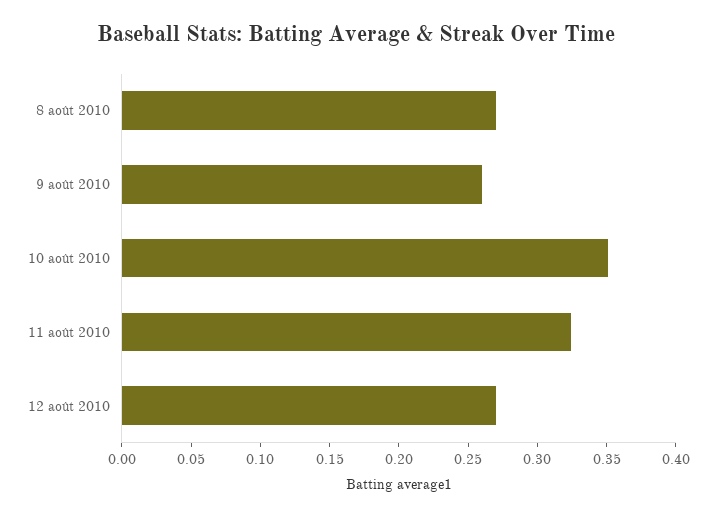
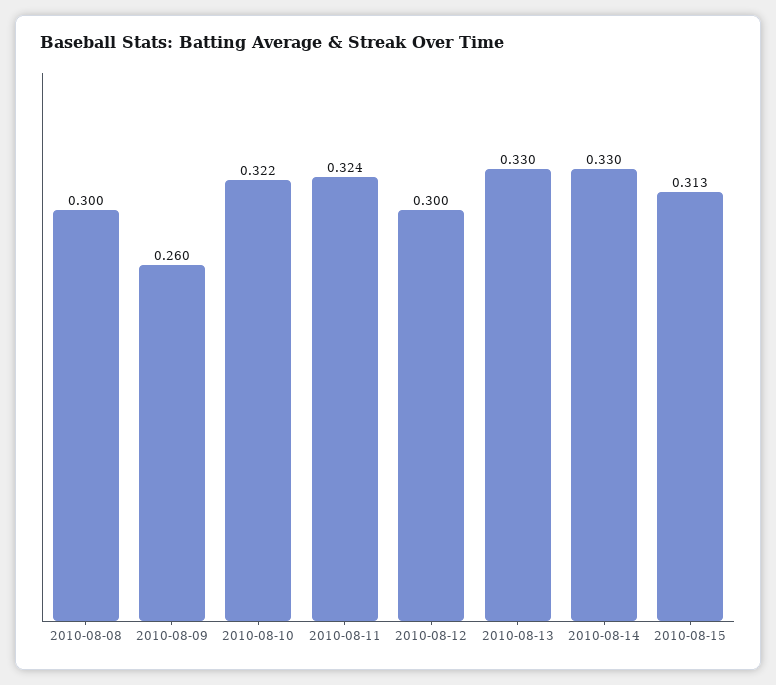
8 août 2010: 0.27 -> 0.3
10 août 2010: 0.35 -> 0.322
12 août 2010: 0.27 -> 0.3
2010-08-13: none -> 0.33
2010-08-14: none -> 0.33
2010-08-15: none -> 0.313

